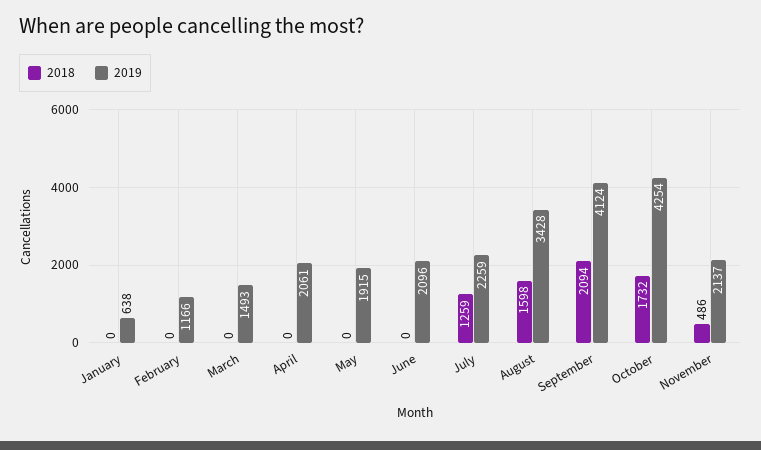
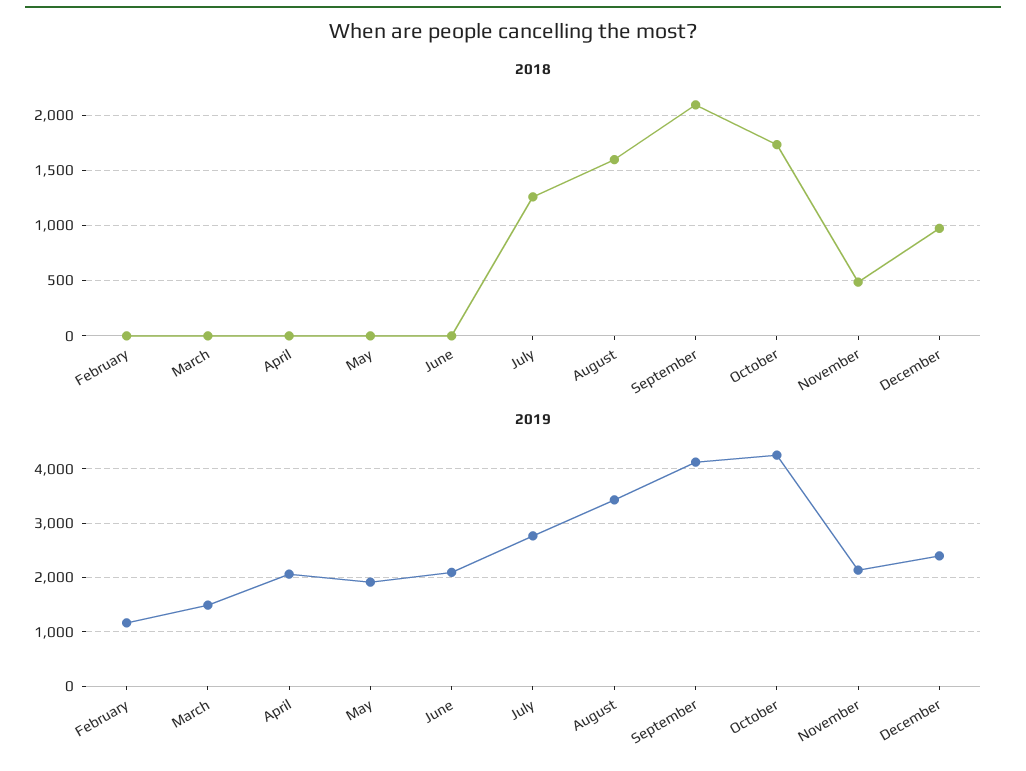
2018, January: 0 -> none
2019, January: 638 -> none
2019, July: 2259 -> 2800
2018, December: none -> 1000
2019, December: none -> 2400

